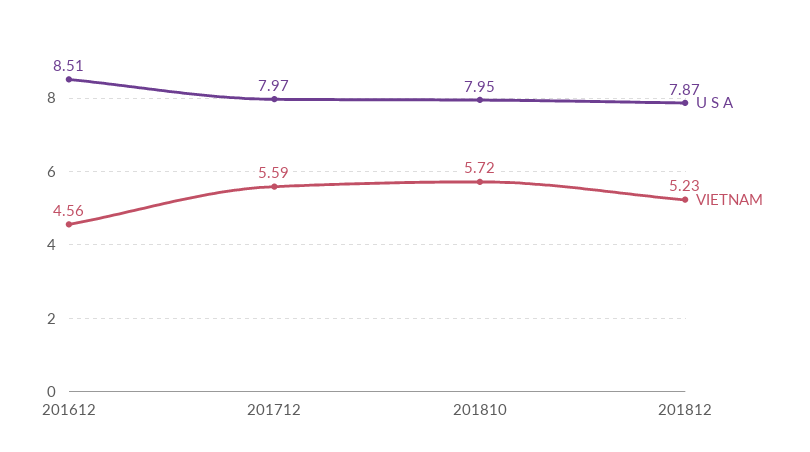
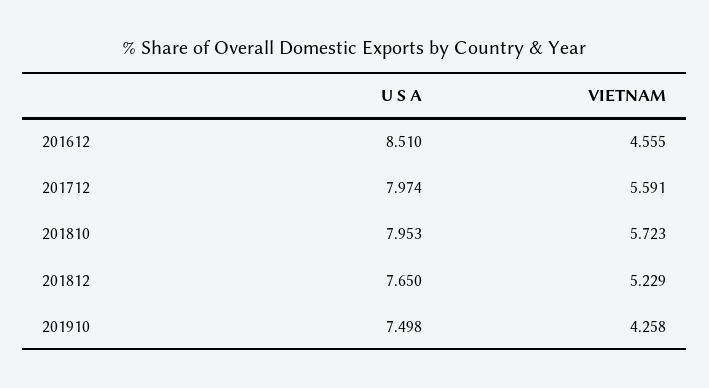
U S A, 201812: 7.87 -> 7.65
U S A, 201910: none -> 7.498
VIETNAM, 201910: none -> 4.258

